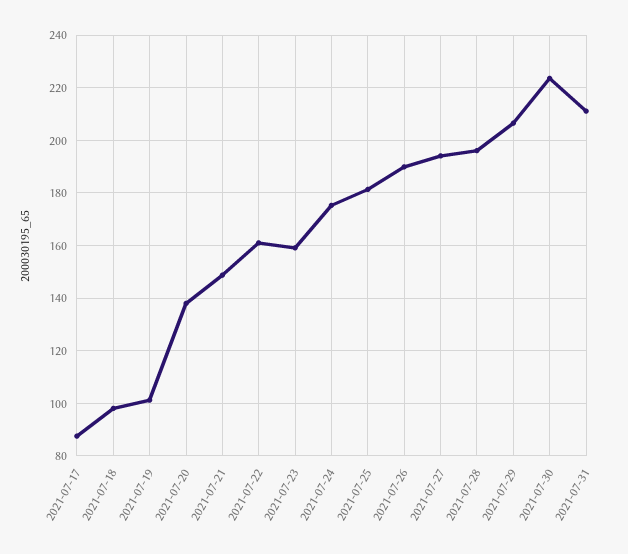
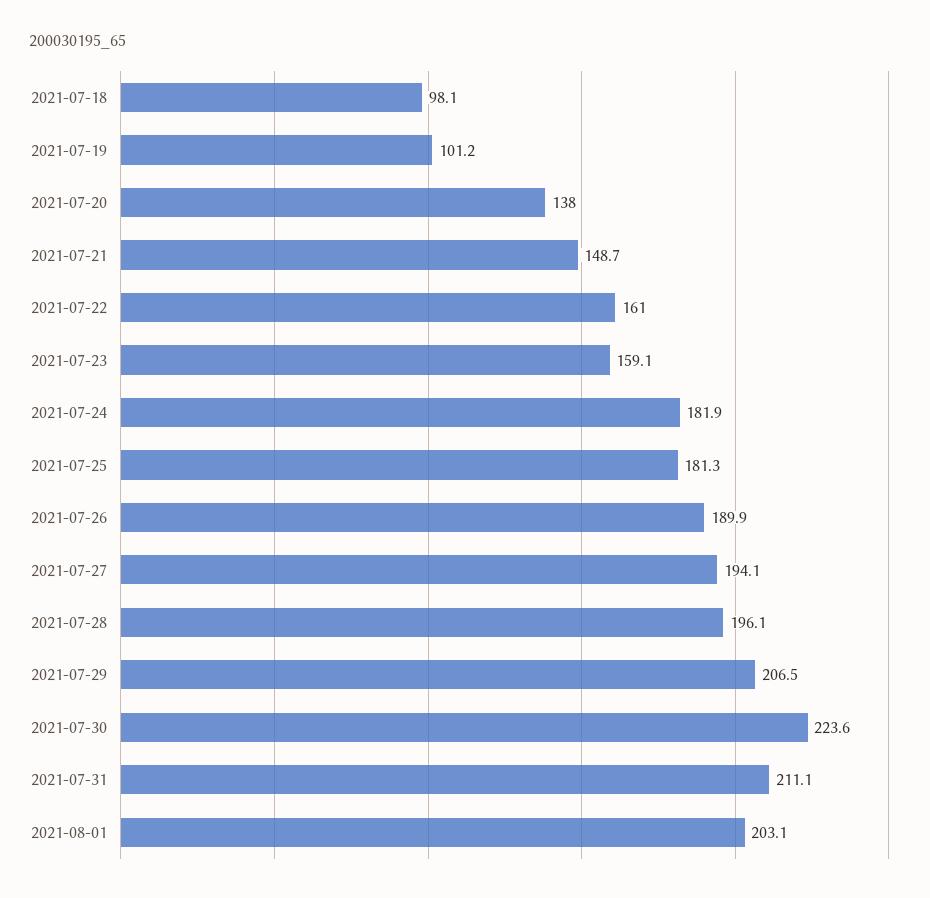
2021-07-17: 87.5 -> none
2021-07-24: 175 -> 181.9
2021-08-01: none -> 203.1

